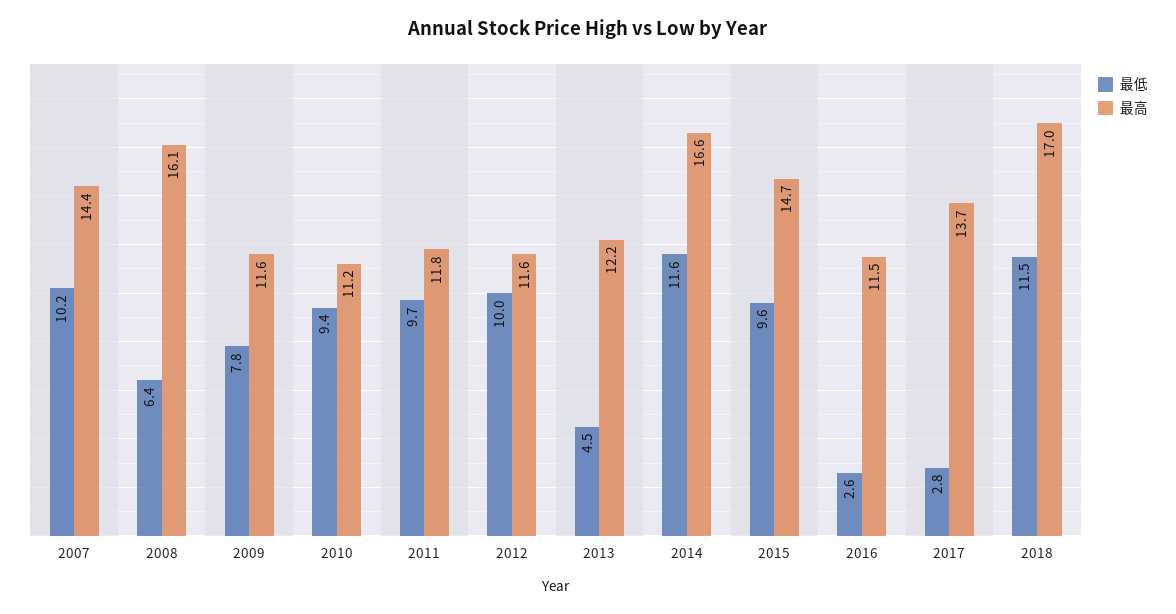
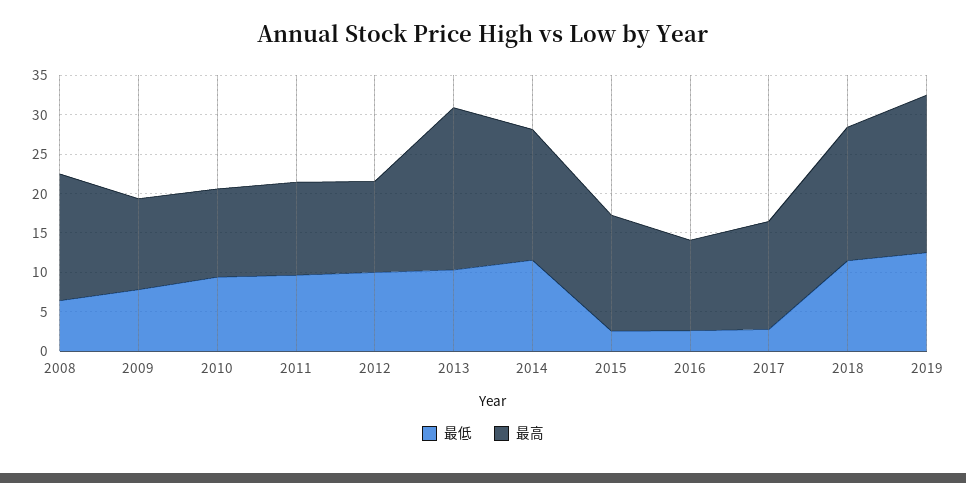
最低, 2007: 10.2 -> none
最高, 2007: 14.4 -> none
最低, 2013: 4.5 -> 10
最高, 2013: 12.2 -> 20
最低, 2015: 9.6 -> 2.5
最低, 2019: none -> 12.5
最高, 2019: none -> 20

